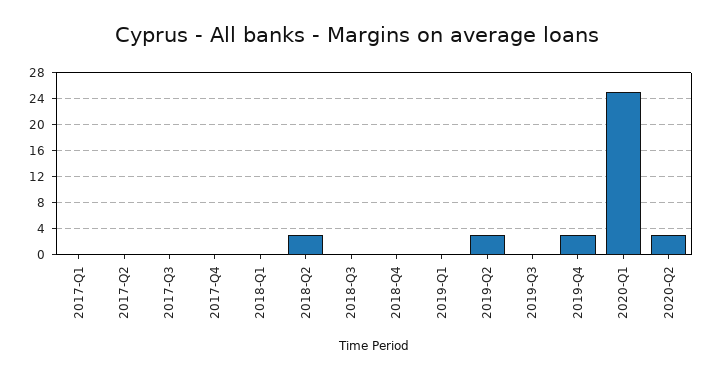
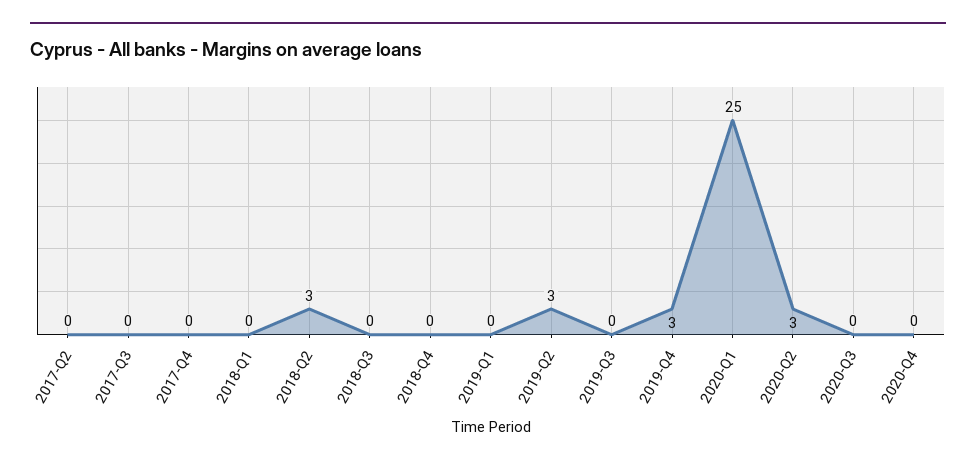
2017-Q1: 0 -> none
2020-Q3: none -> 0
2020-Q4: none -> 0

